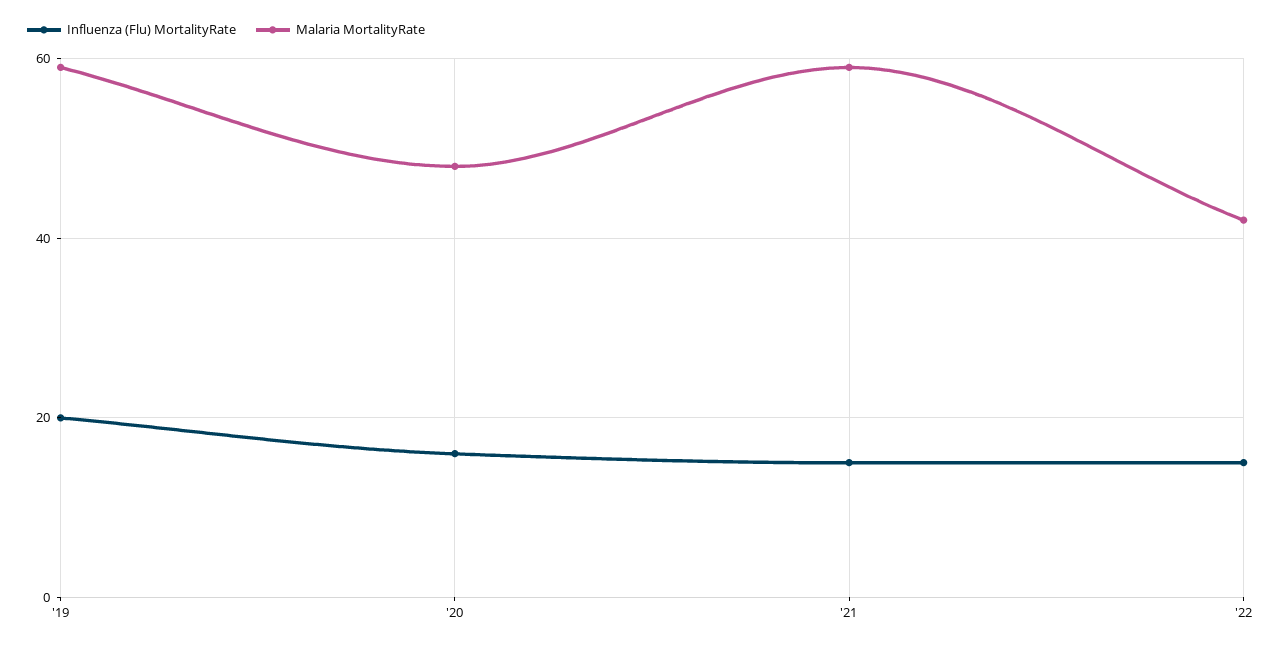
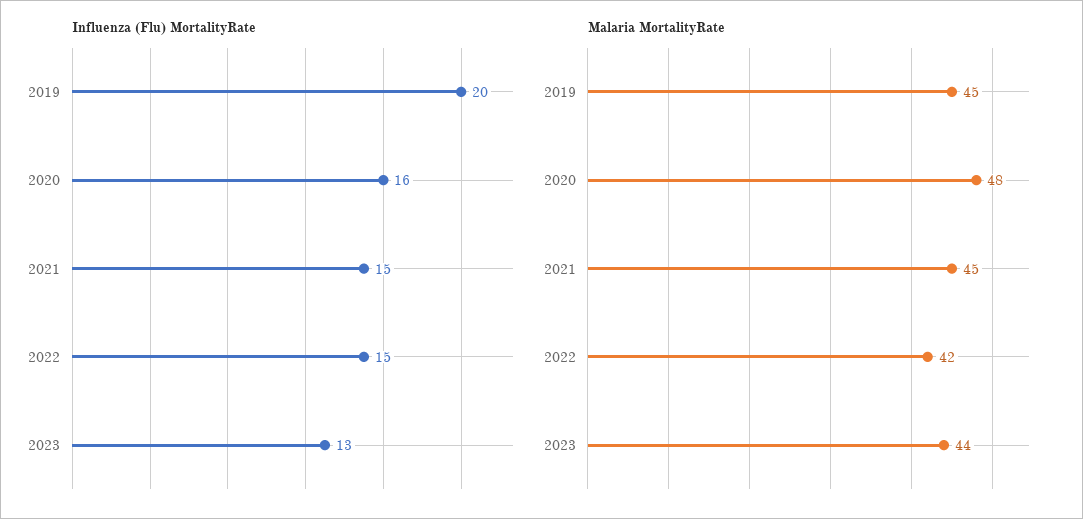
Malaria MortalityRate, '19: 60 -> 45
Malaria MortalityRate, '21: 60 -> 45
Influenza (Flu) MortalityRate, 2023: none -> 13
Malaria MortalityRate, 2023: none -> 44

